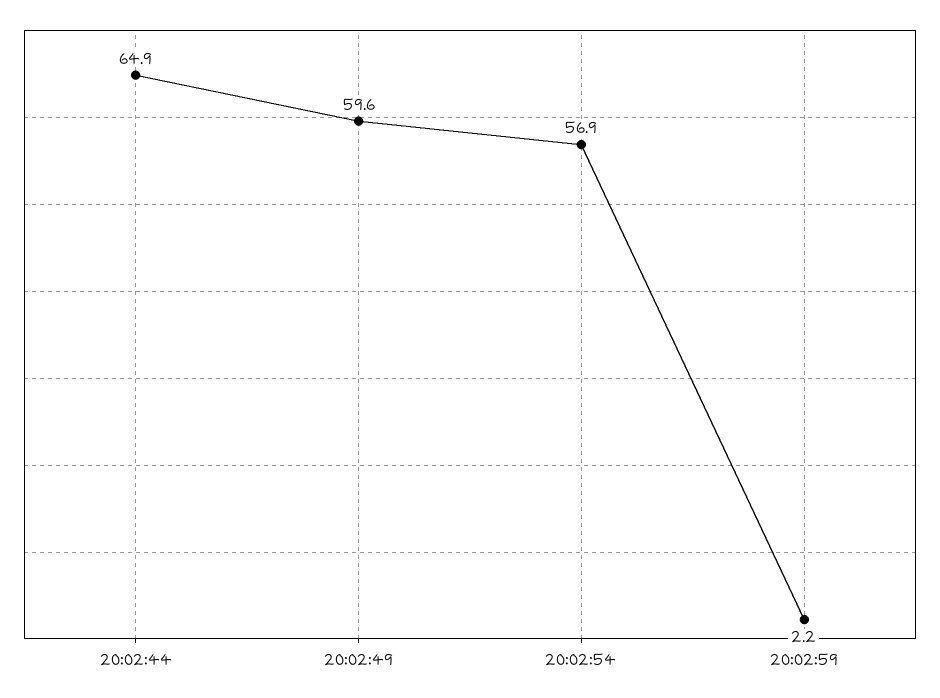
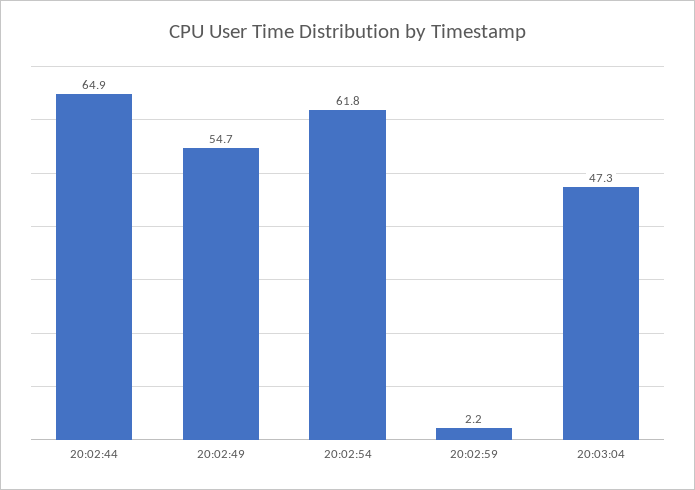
20:02:49: 59.6 -> 54.7
20:02:54: 56.9 -> 61.8
20:03:04: none -> 47.3

